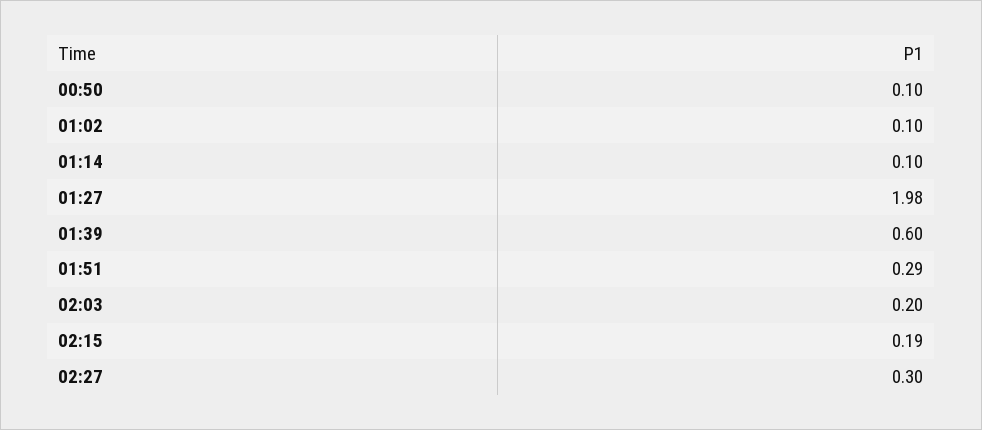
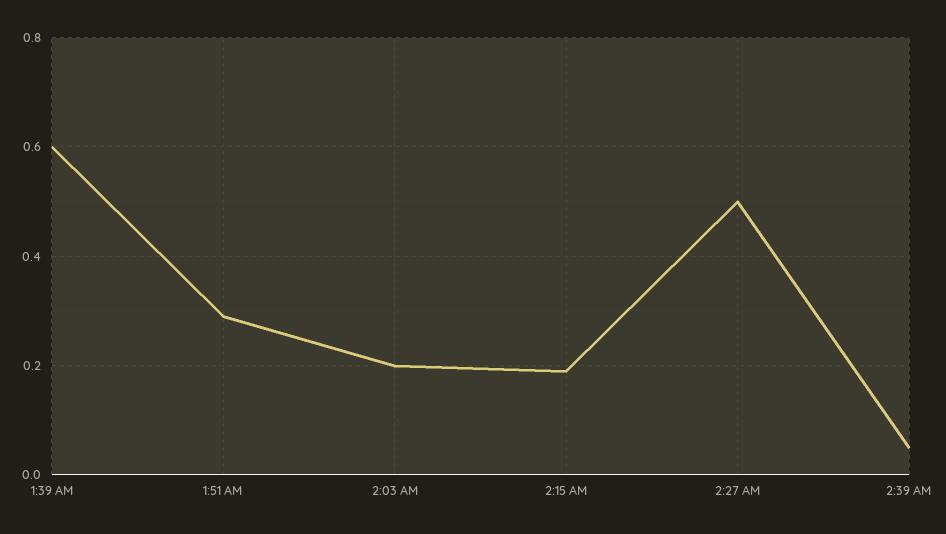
00:50: 0.1 -> none
01:02: 0.1 -> none
01:14: 0.1 -> none
01:27: 1.98 -> none
02:27: 0.3 -> 0.5
2:39 AM: none -> 0.05

